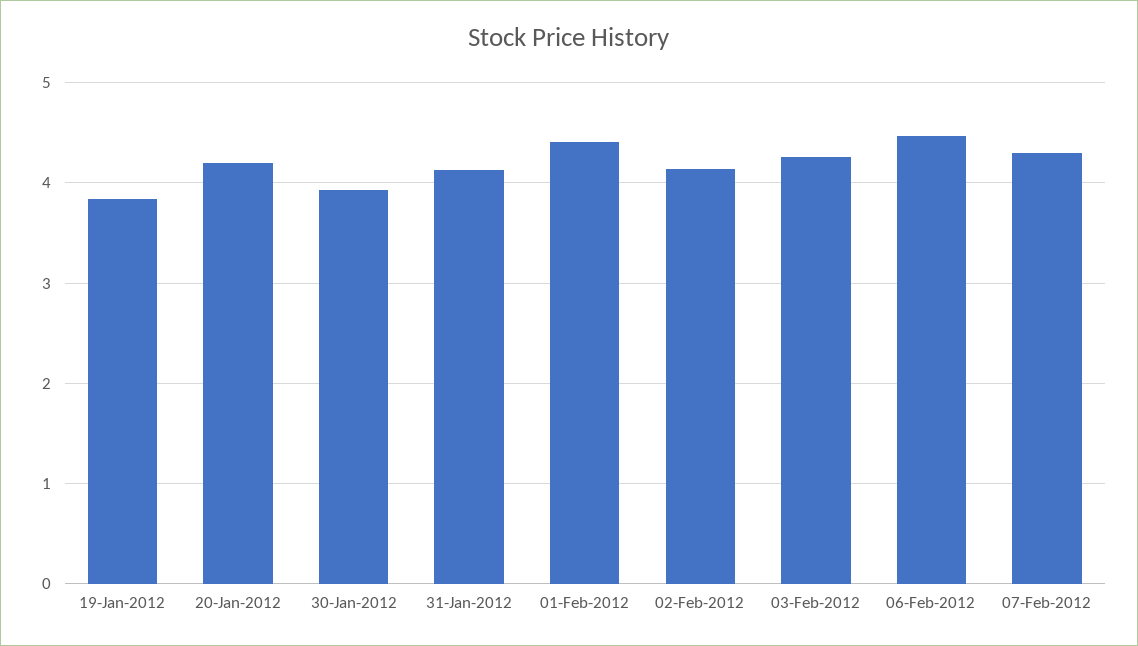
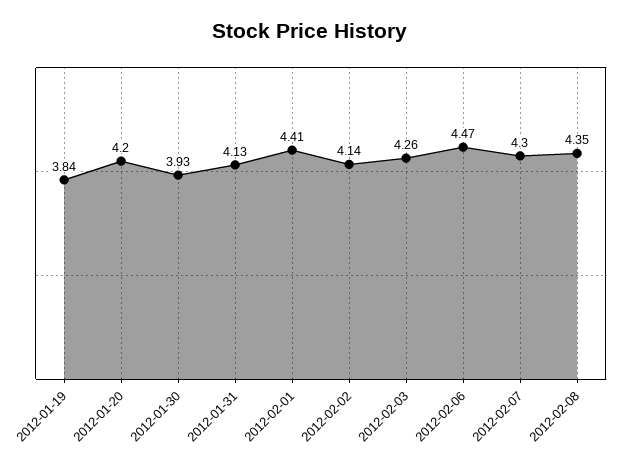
2012-02-08: none -> 4.35

